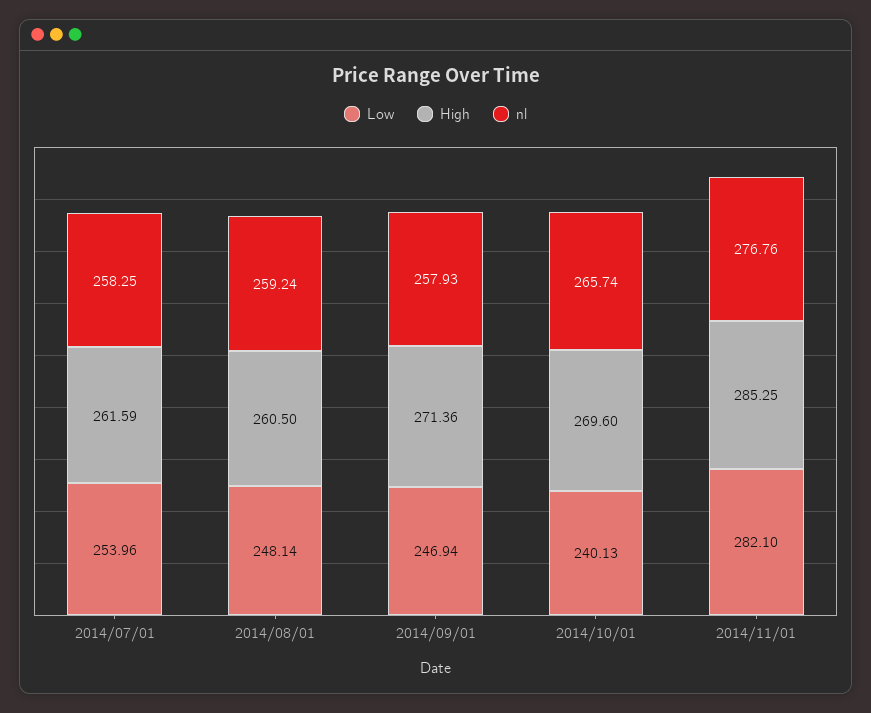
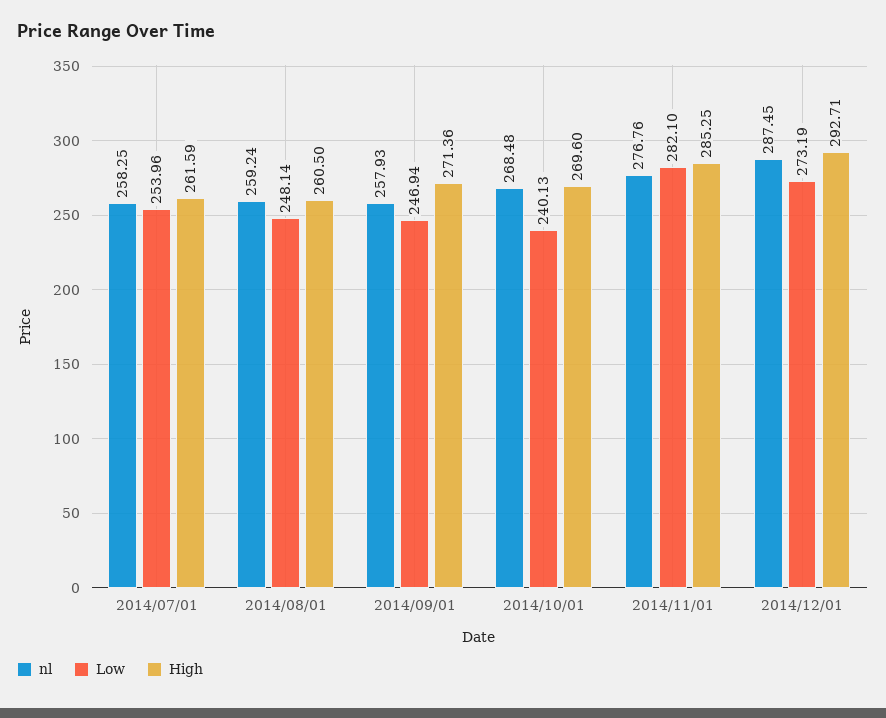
nl, 2014/10/01: 265.74 -> 268.48
nl, 2014/12/01: none -> 287.45
Low, 2014/12/01: none -> 273.19
High, 2014/12/01: none -> 292.71

